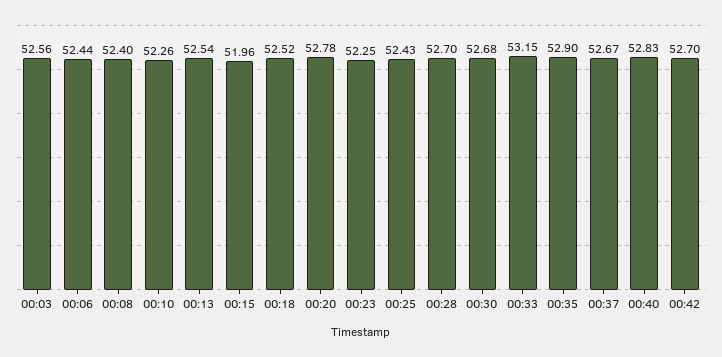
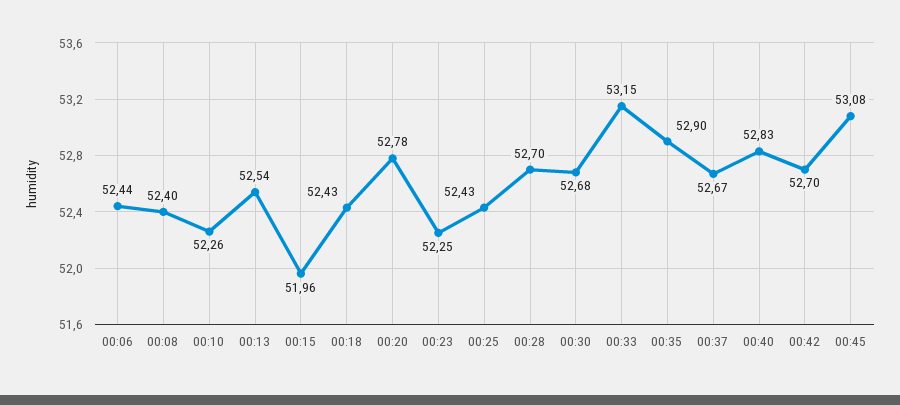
00:03: 52.56 -> none
00:18: 52.52 -> 52.43
00:45: none -> 53.08

